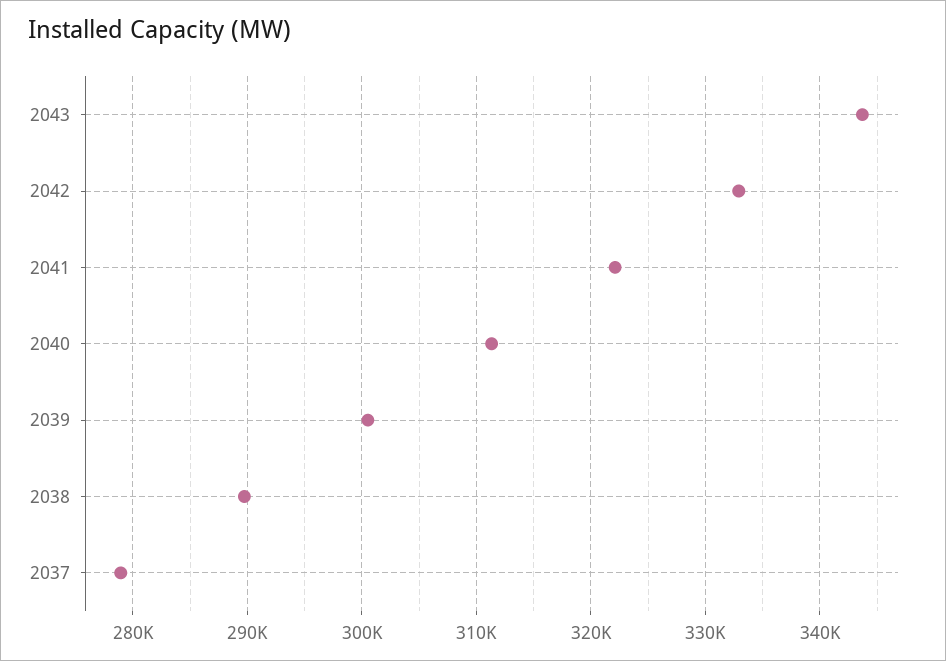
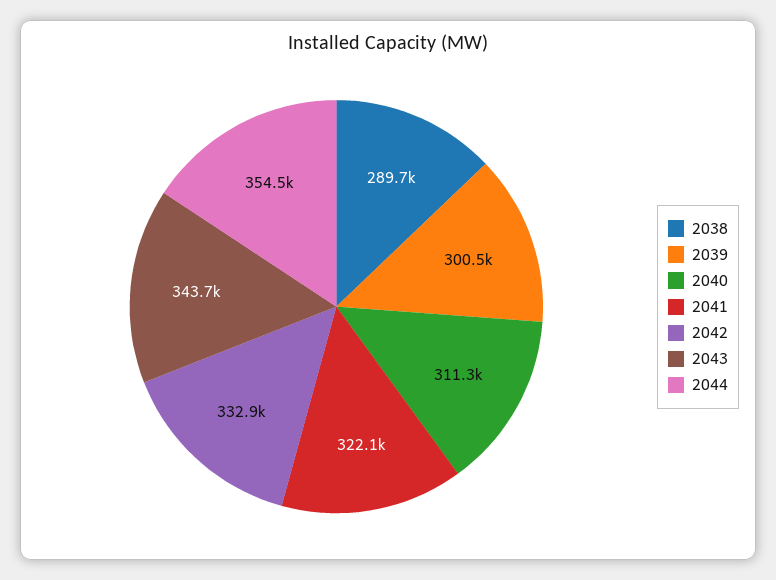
2037: 279000 -> none
2044: none -> 354500

